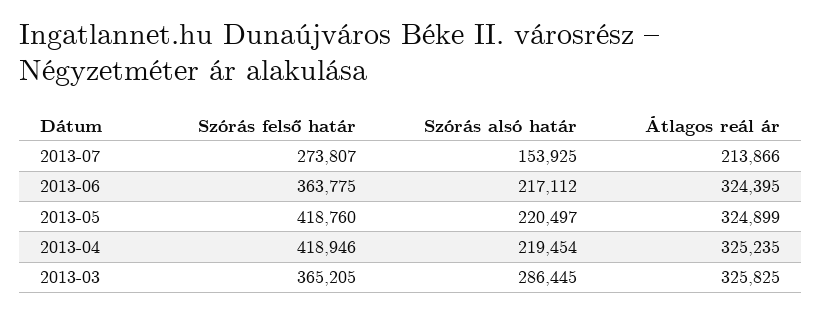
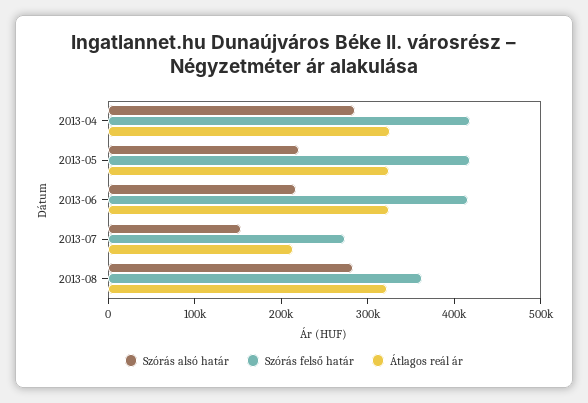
Szórás felső határ, 2013-06: 363775 -> 420000
Szórás alsó határ, 2013-04: 219454 -> 280000
Szórás felső határ, 2013-03: 365205 -> none
Szórás alsó határ, 2013-03: 286445 -> none
Átlagos reál ár, 2013-03: 325825 -> none
Szórás alsó határ, 2013-08: none -> 280000
Szórás felső határ, 2013-08: none -> 360000
Átlagos reál ár, 2013-08: none -> 320000

